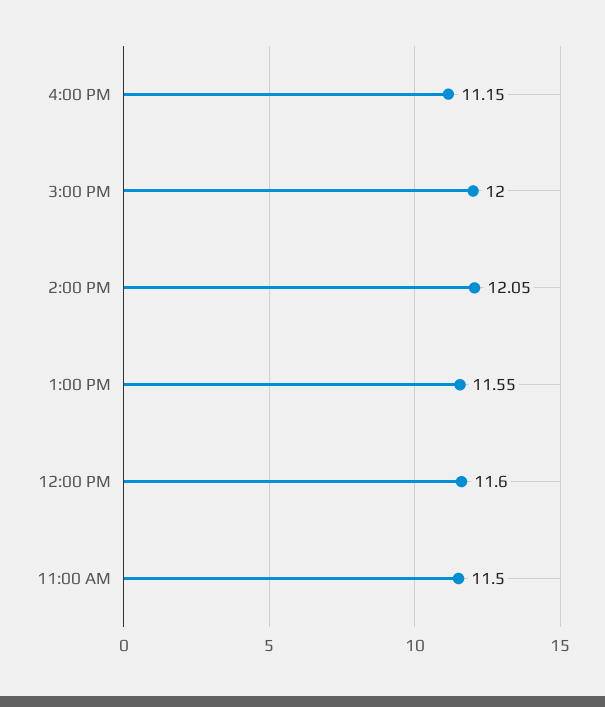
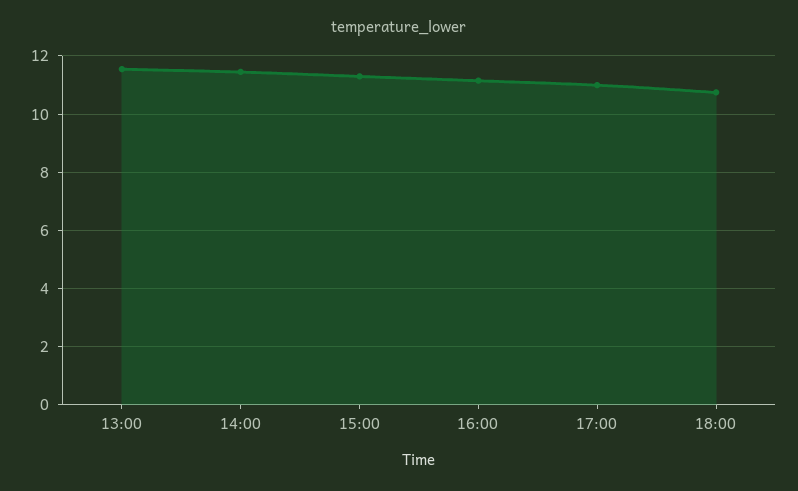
3:00 PM: 12 -> 11.25
2:00 PM: 12.05 -> 11.5
12:00 PM: 11.6 -> none
11:00 AM: 11.5 -> none
17:00: none -> 11
18:00: none -> 10.75

